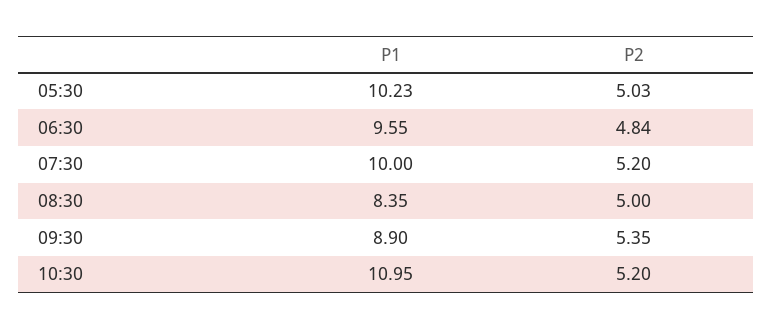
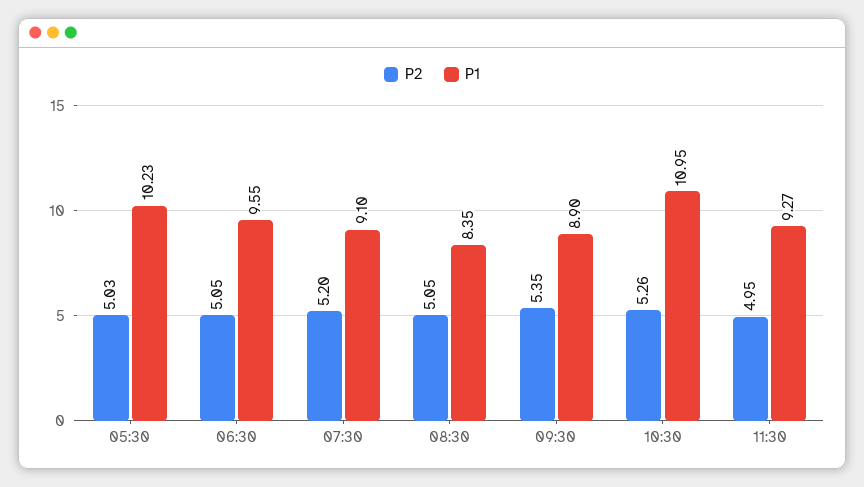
P2, 06:30: 4.84 -> 5.05
P1, 07:30: 10 -> 9.1
P2, 08:30: 5 -> 5.05
P2, 10:30: 5.2 -> 5.26
P2, 11:30: none -> 4.95
P1, 11:30: none -> 9.27

